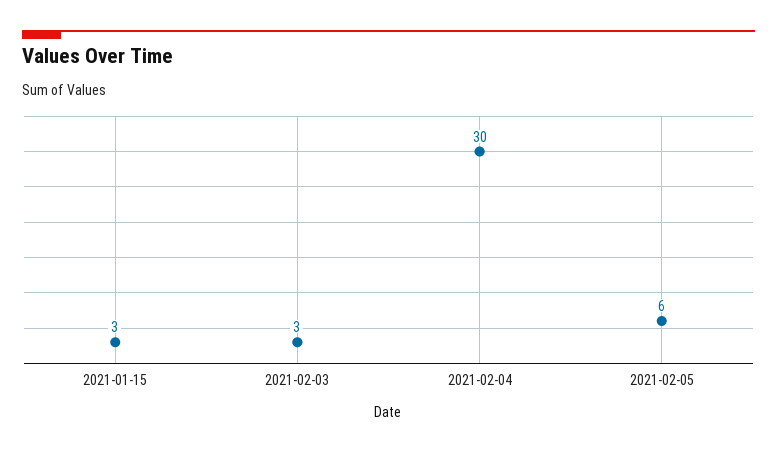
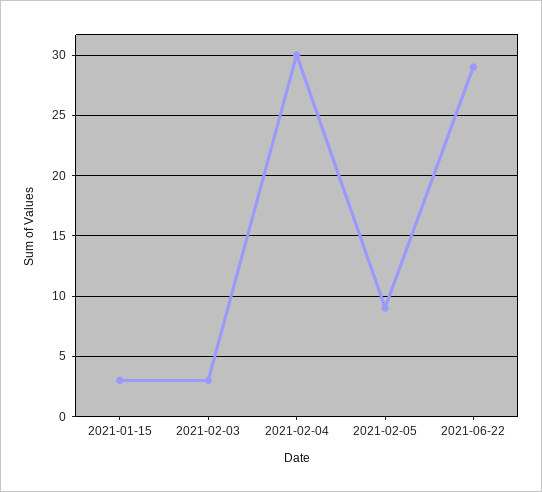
2021-02-05: 6 -> 9
2021-06-22: none -> 29

